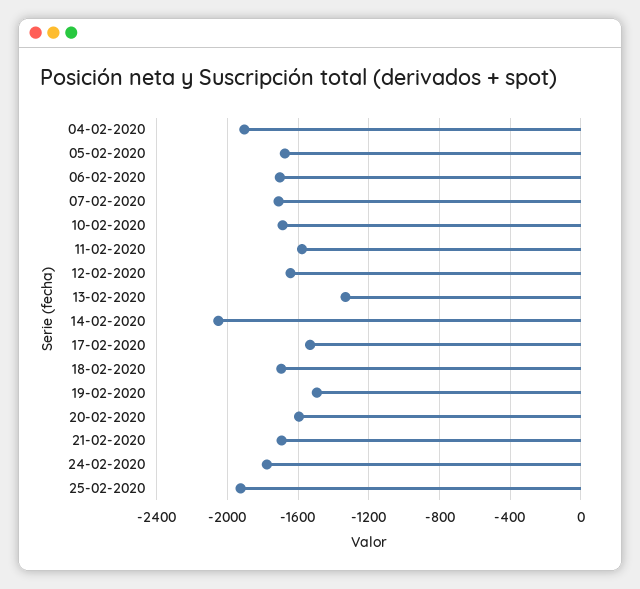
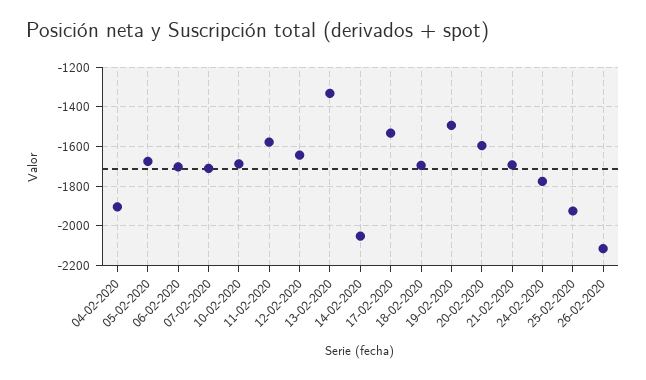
26-02-2020: none -> -2100

